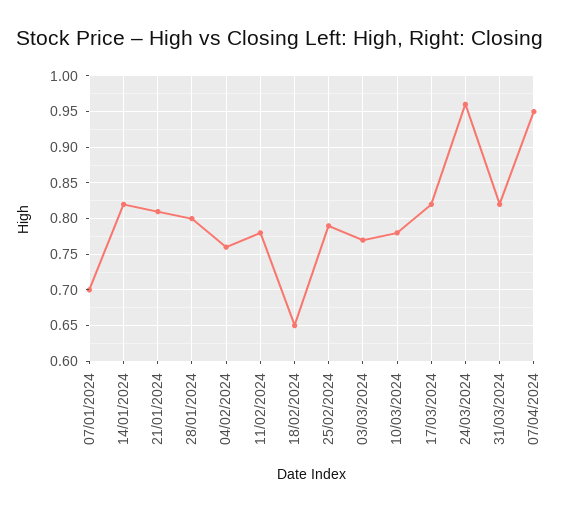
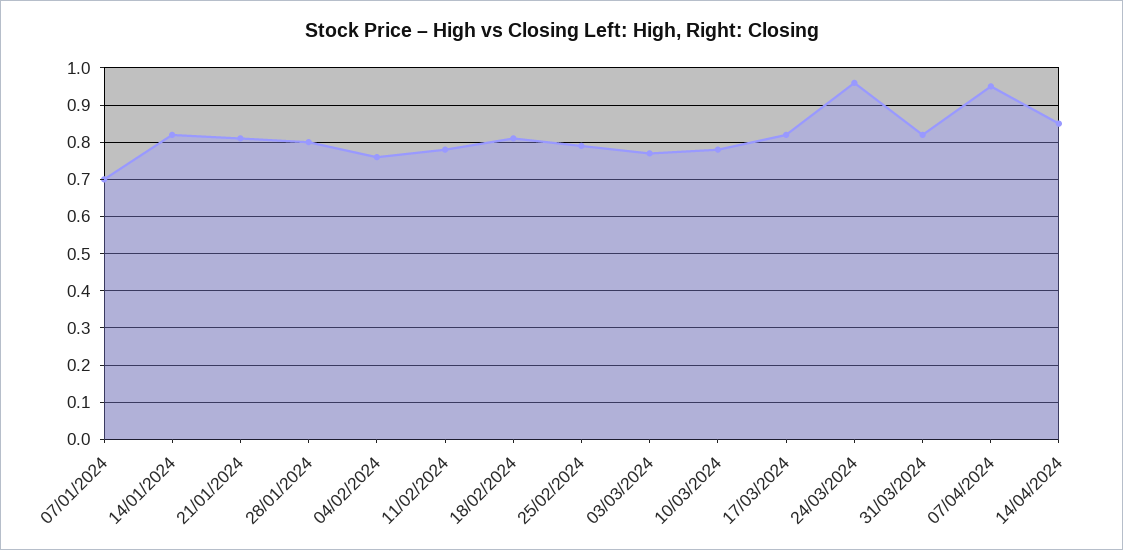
18/02/2024: 0.65 -> 0.8
14/04/2024: none -> 0.85

